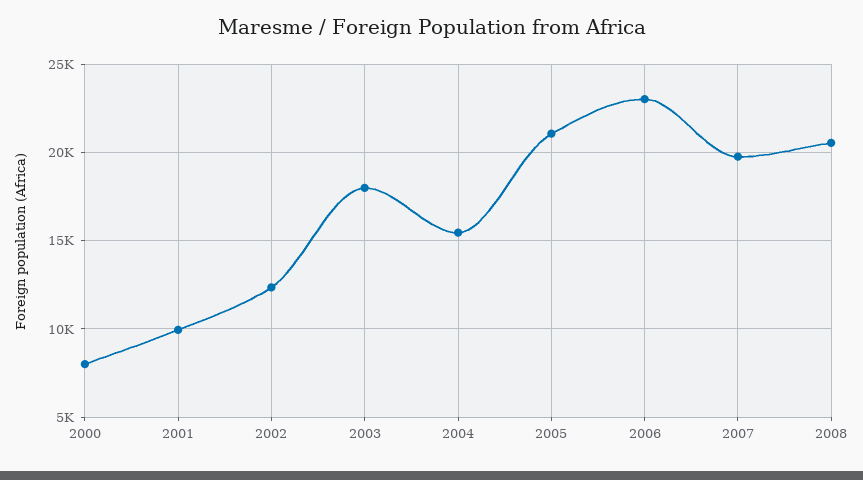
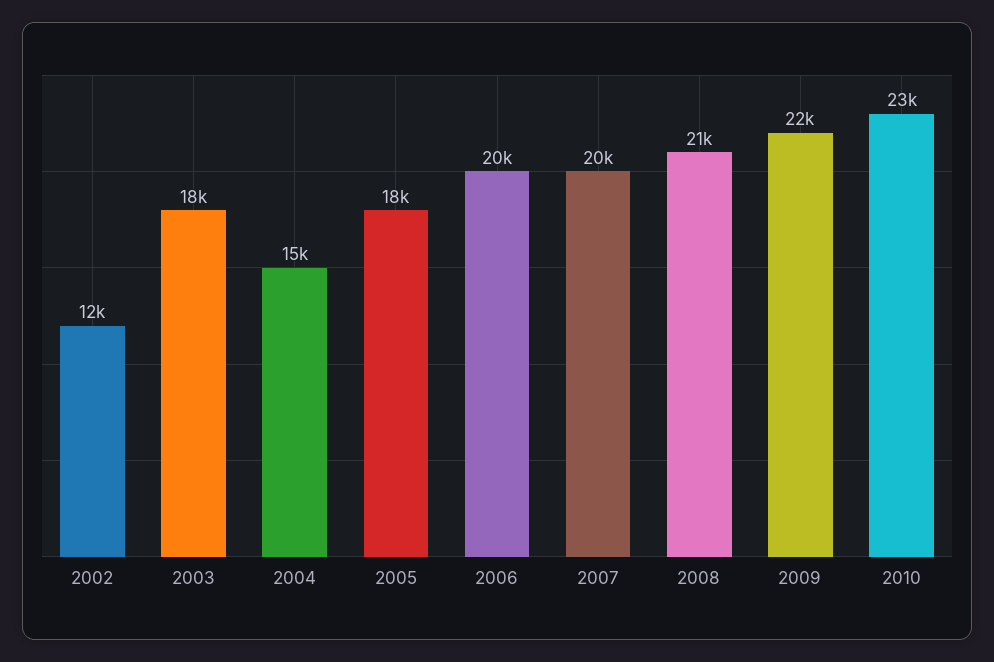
2000: 8000 -> none
2001: 10000 -> none
2005: 21000 -> 18000
2006: 23000 -> 20000
2009: none -> 22000
2010: none -> 23000

